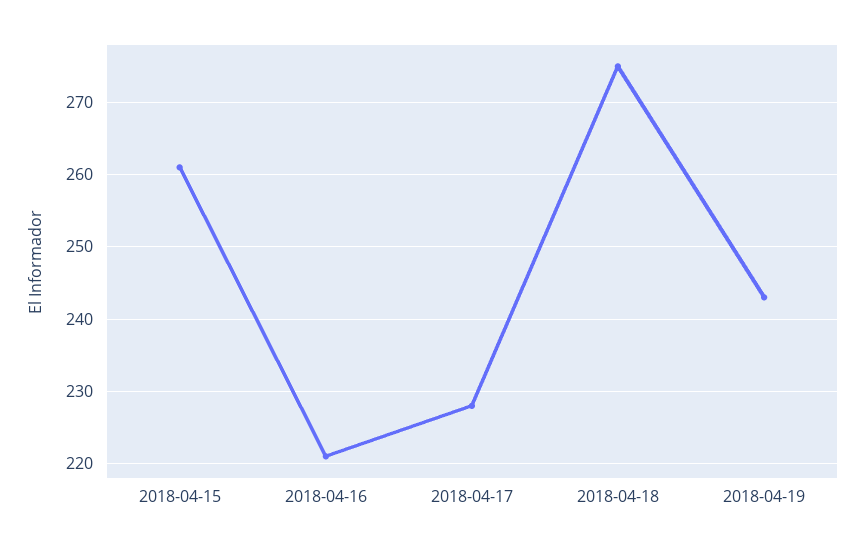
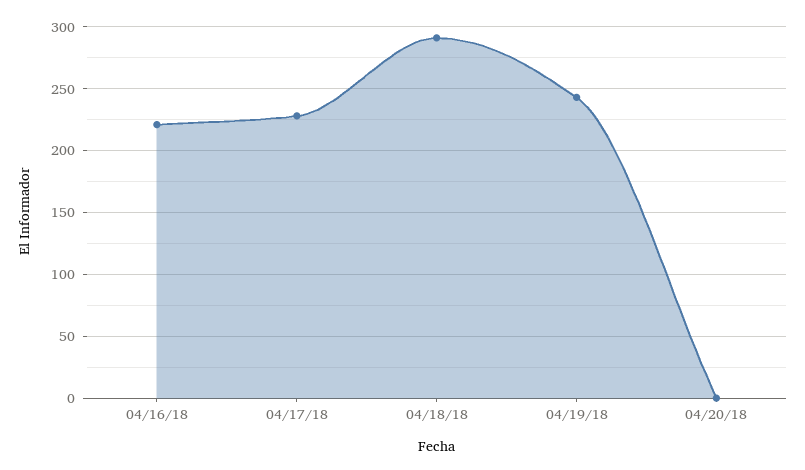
2018-04-15: 261 -> none
2018-04-18: 275 -> 290
04/20/18: none -> 0

